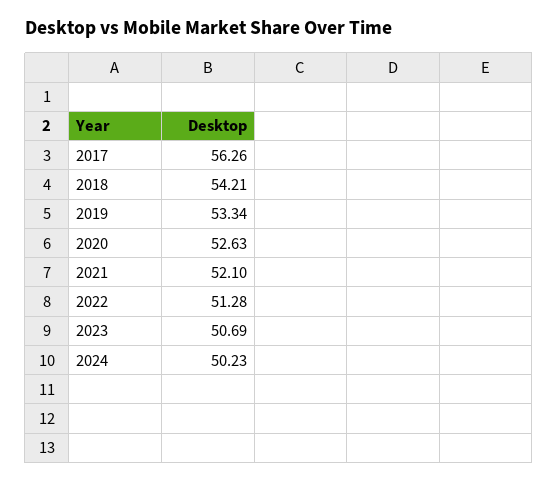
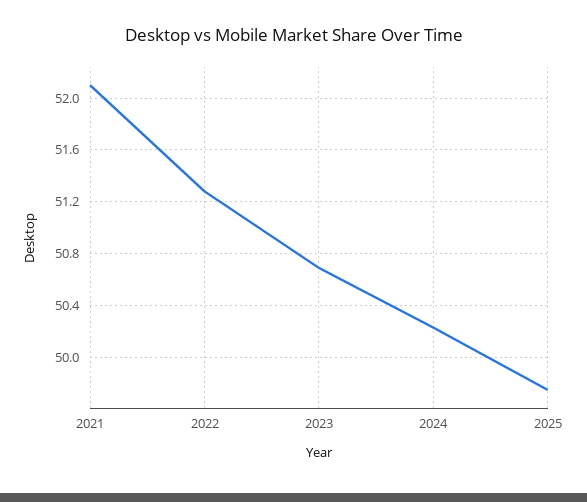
2017: 56.26 -> none
2018: 54.21 -> none
2019: 53.34 -> none
2020: 52.63 -> none
2025: none -> 49.75

